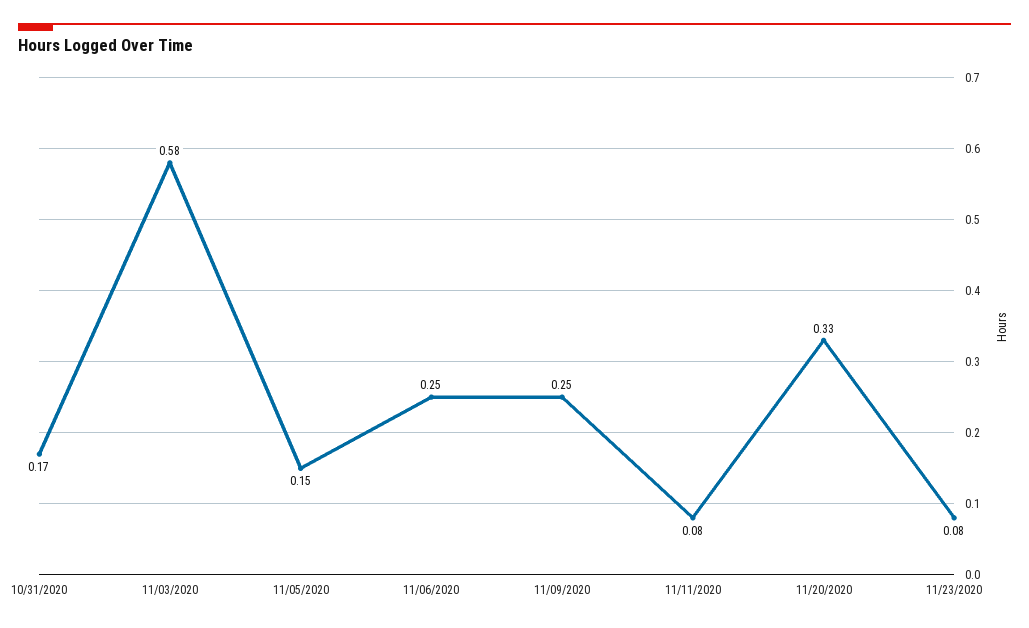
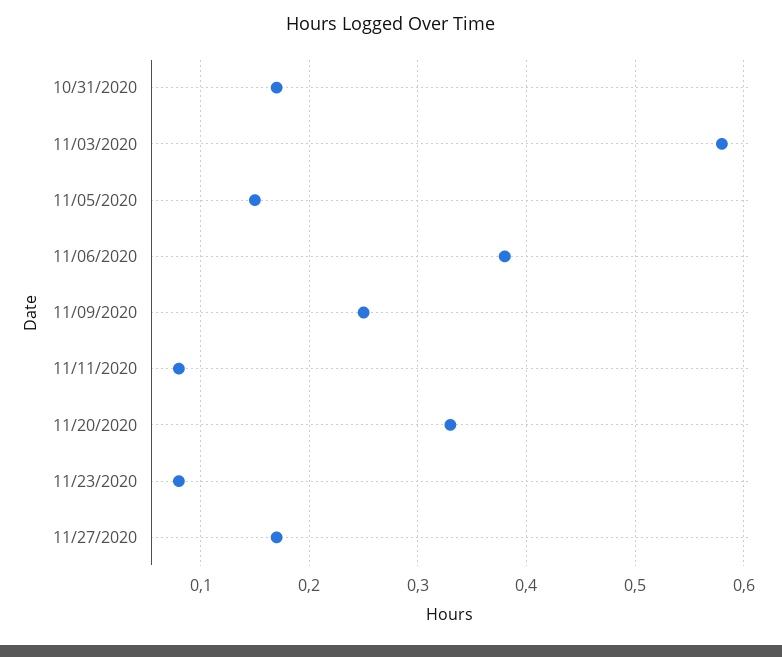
11/06/2020: 0.25 -> 0.38
11/27/2020: none -> 0.17

